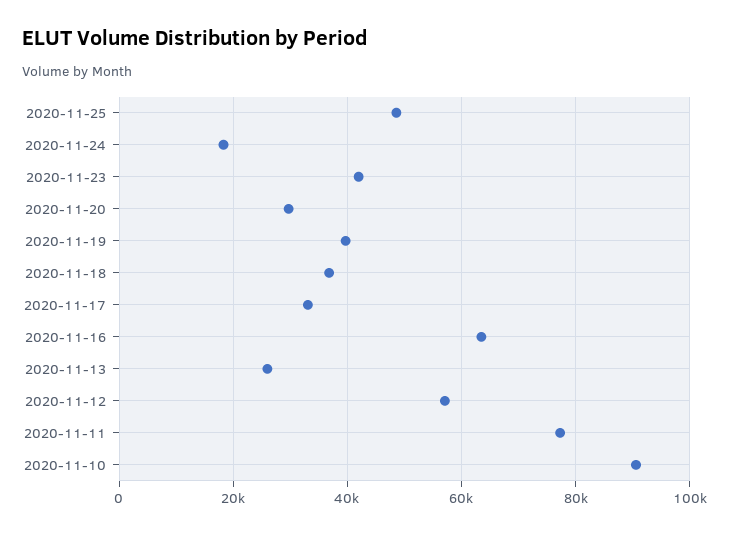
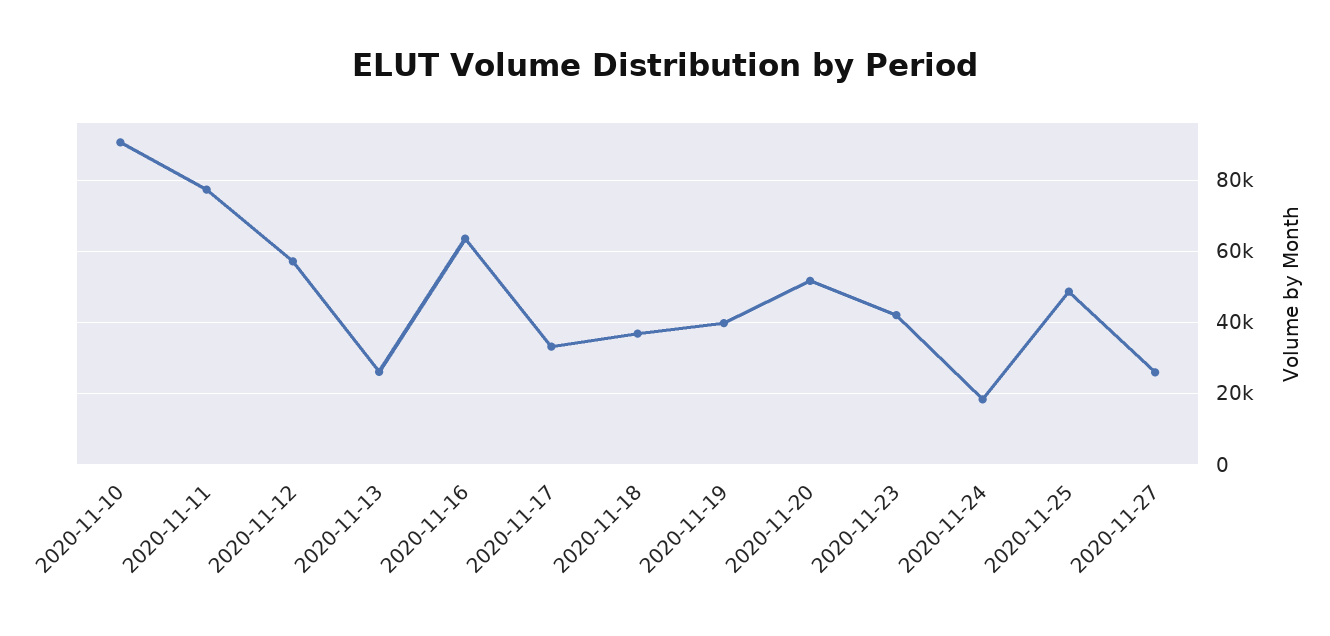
2020-11-20: 30000 -> 52000
2020-11-27: none -> 26000

